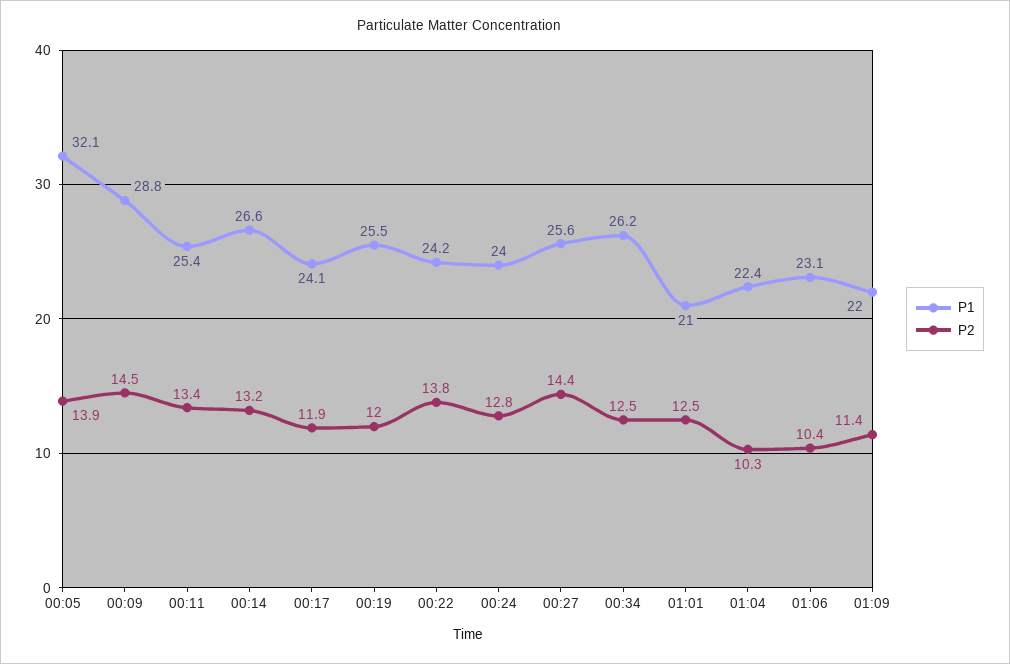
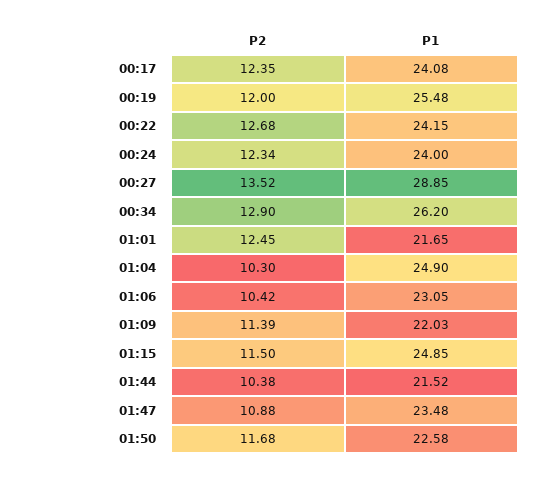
P1, 00:05: 32.1 -> none
P2, 00:05: 13.9 -> none
P1, 00:09: 28.8 -> none
P2, 00:09: 14.5 -> none
P1, 00:11: 25.4 -> none
P2, 00:11: 13.4 -> none
P1, 00:14: 26.6 -> none
P2, 00:14: 13.2 -> none
P2, 00:17: 11.9 -> 12.35
P2, 00:22: 13.8 -> 12.68
P2, 00:24: 12.8 -> 12.34
P1, 00:27: 25.6 -> 28.85
P2, 00:27: 14.4 -> 13.52
P2, 00:34: 12.5 -> 12.9
P1, 01:01: 21 -> 21.65
P1, 01:04: 22.4 -> 24.9
P2, 01:15: none -> 11.5
P1, 01:15: none -> 24.85
P2, 01:44: none -> 10.38
P1, 01:44: none -> 21.52
P2, 01:47: none -> 10.88
P1, 01:47: none -> 23.48
P2, 01:50: none -> 11.68
P1, 01:50: none -> 22.58

